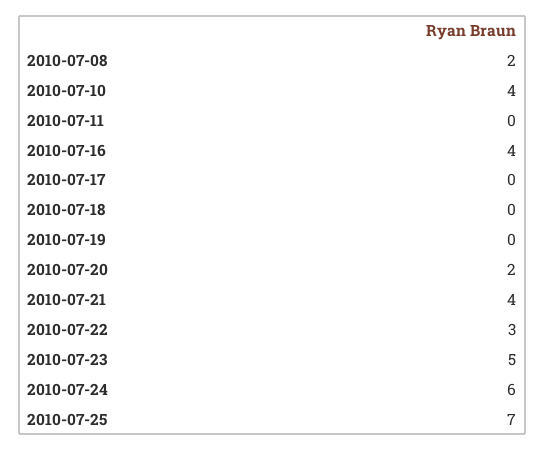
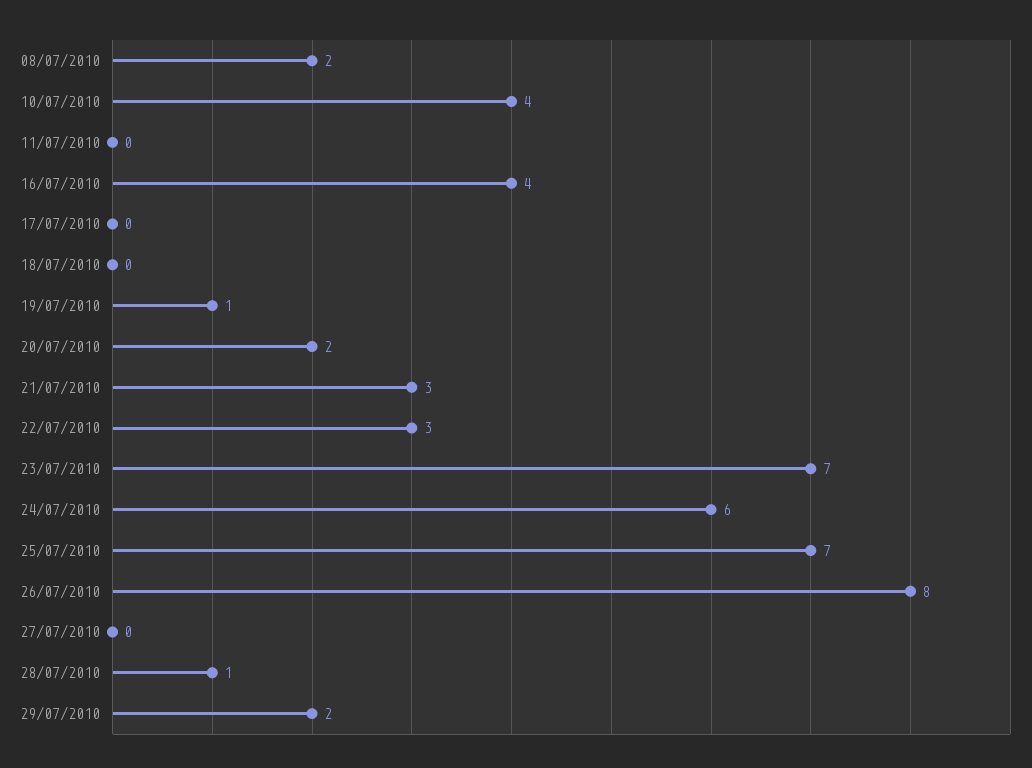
2010-07-19: 0 -> 1
2010-07-21: 4 -> 3
2010-07-23: 5 -> 7
26/07/2010: none -> 8
27/07/2010: none -> 0
28/07/2010: none -> 1
29/07/2010: none -> 2

